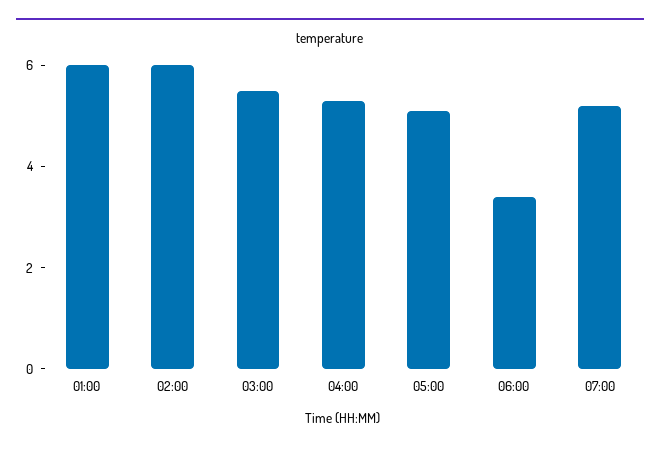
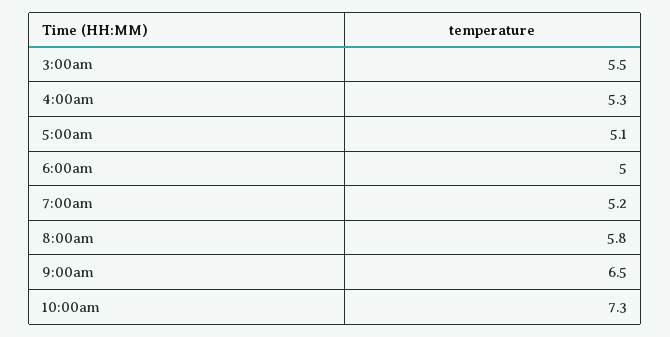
01:00: 6 -> none
02:00: 6 -> none
06:00: 3.5 -> 5
8:00am: none -> 5.8
9:00am: none -> 6.5
10:00am: none -> 7.3

